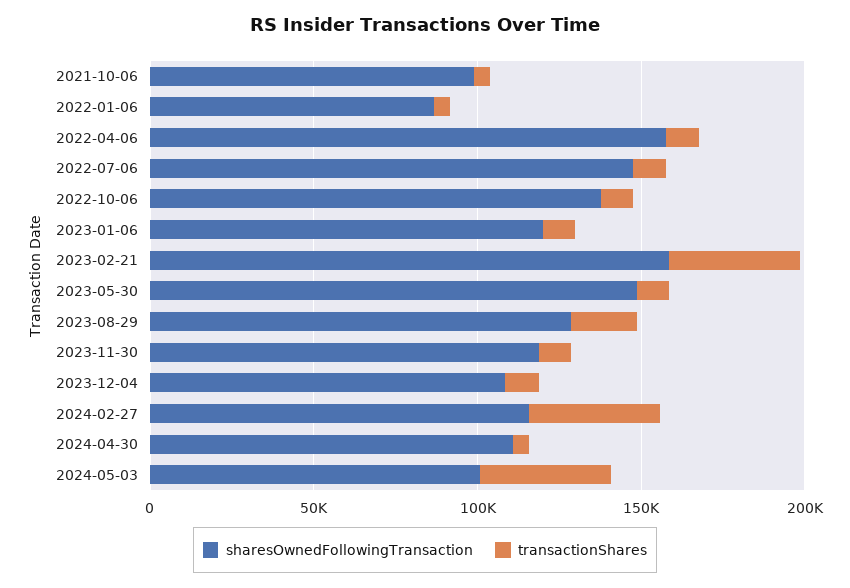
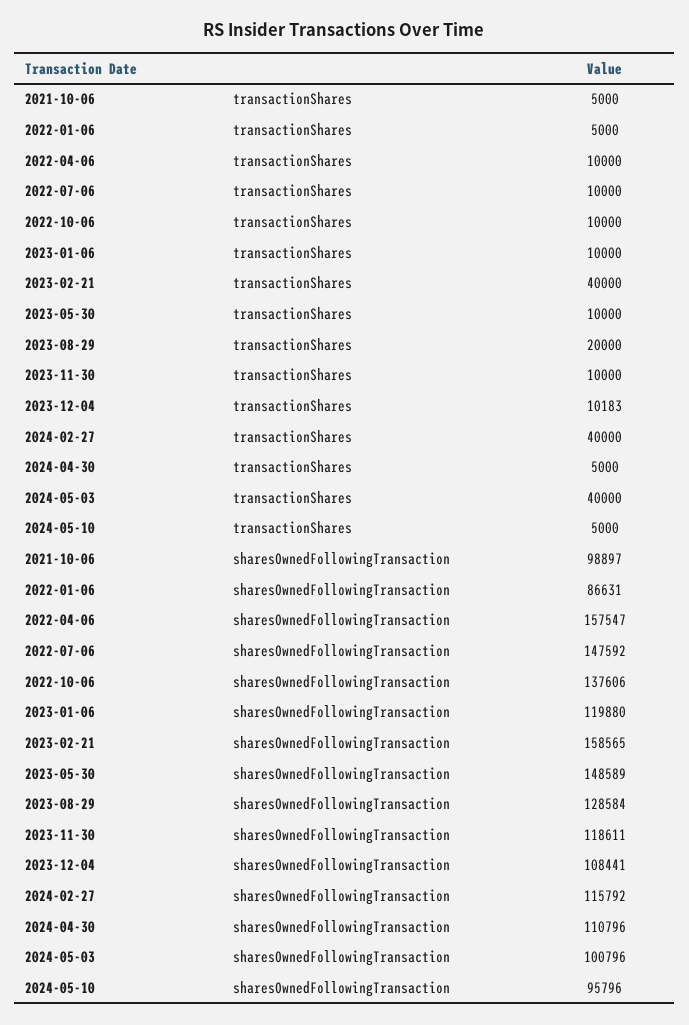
transactionShares, 2024-05-10: none -> 5000
sharesOwnedFollowingTransaction, 2024-05-10: none -> 95796

